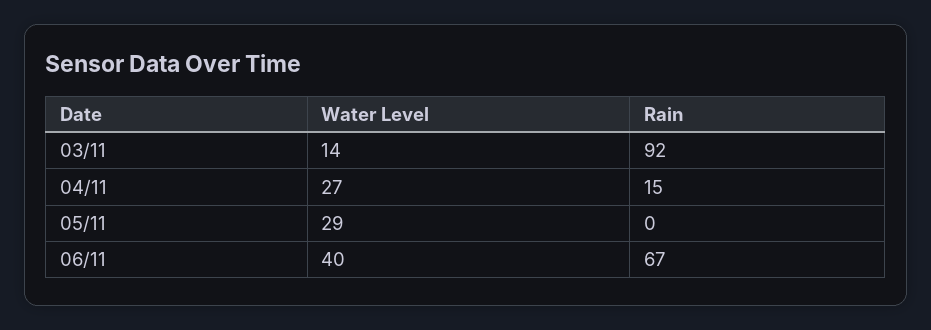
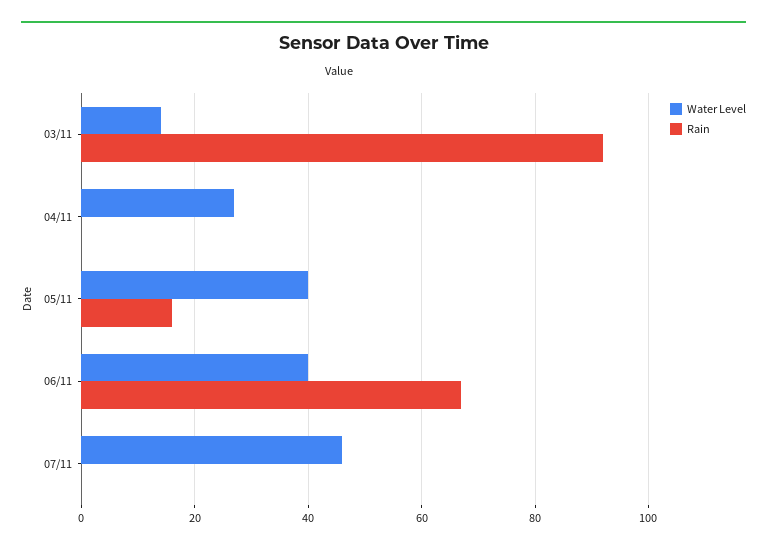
Rain, 04/11: 15 -> 0
Water Level, 05/11: 29 -> 40
Rain, 05/11: 0 -> 15
Water Level, 07/11: none -> 45
Rain, 07/11: none -> 0

